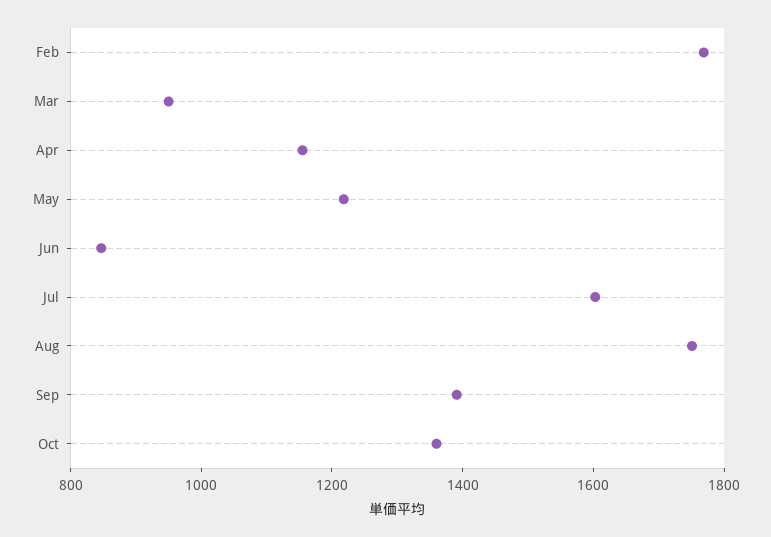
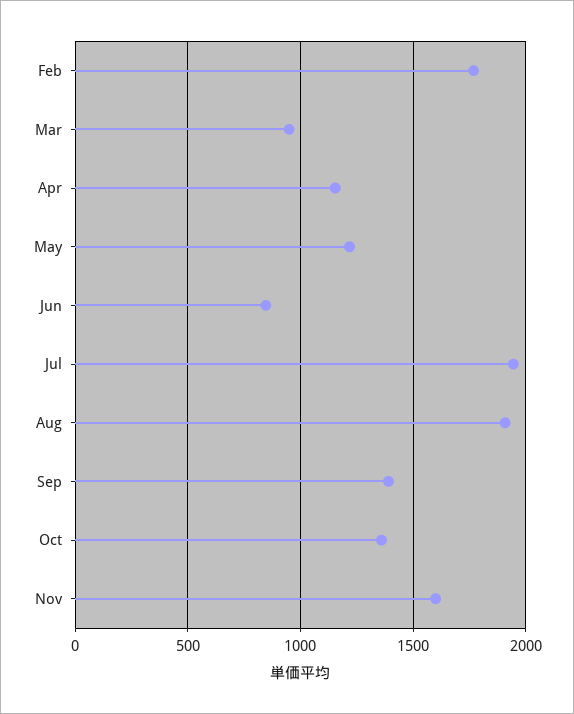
Jul: 1600 -> 1950
Aug: 1750 -> 1900
Nov: none -> 1600

